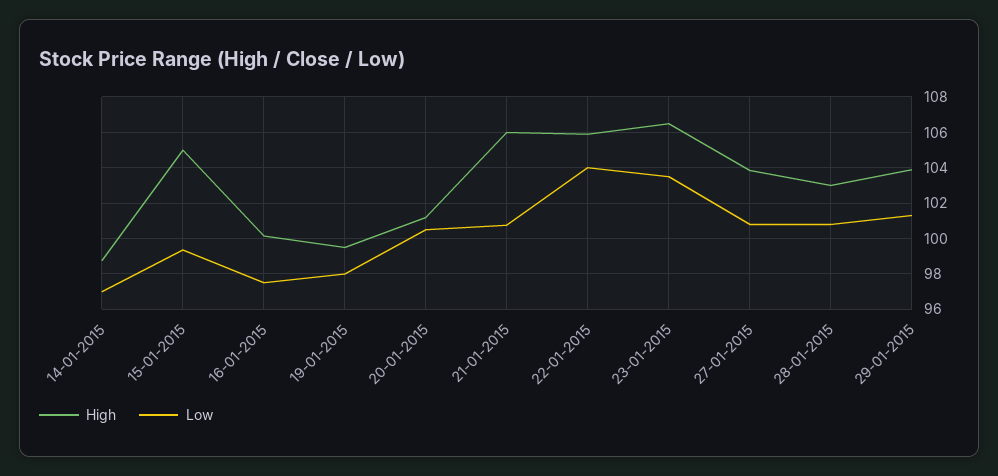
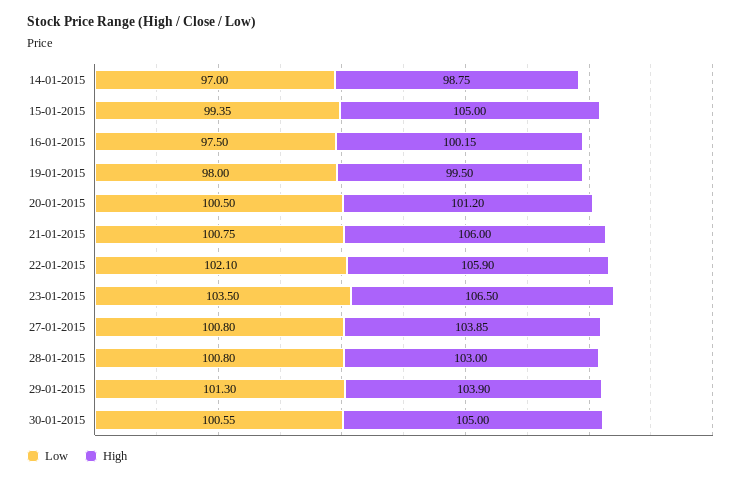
Low, 22-01-2015: 104 -> 102.1
Low, 30-01-2015: none -> 100.55
High, 30-01-2015: none -> 105

